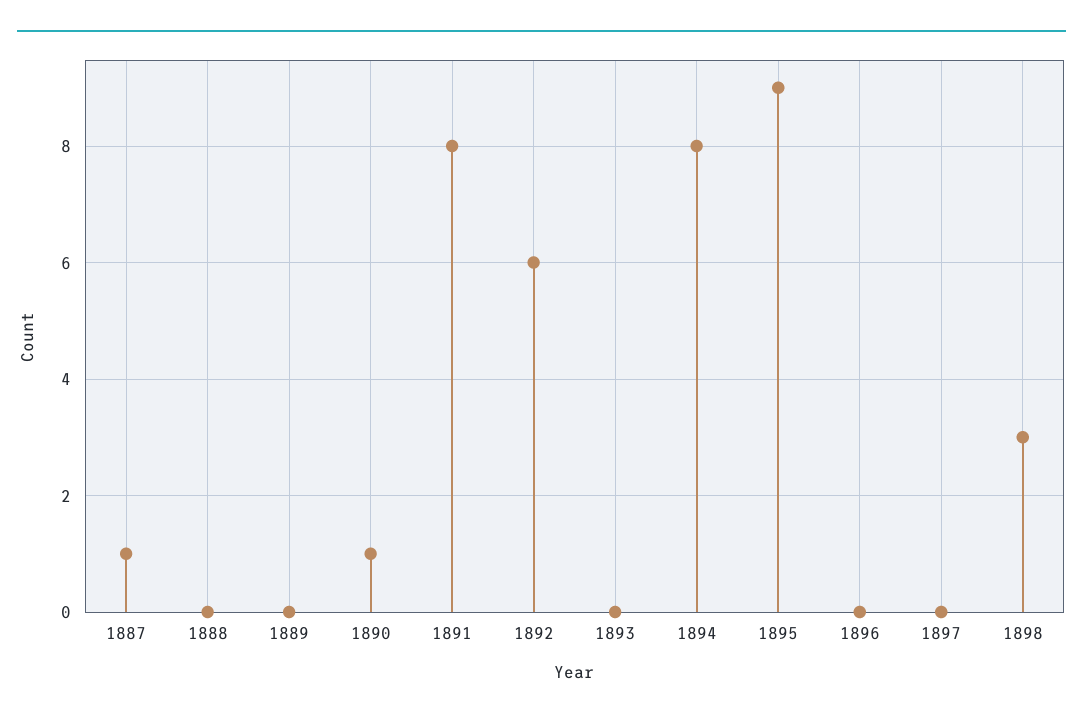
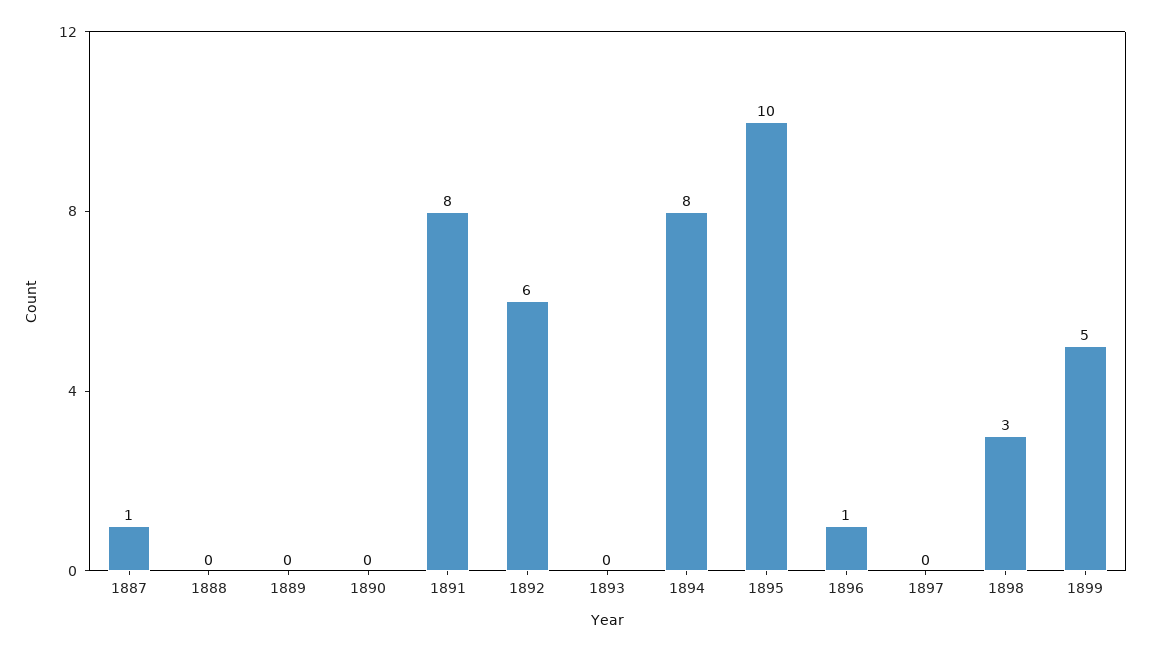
1890: 1 -> 0
1895: 9 -> 10
1896: 0 -> 1
1899: none -> 5

